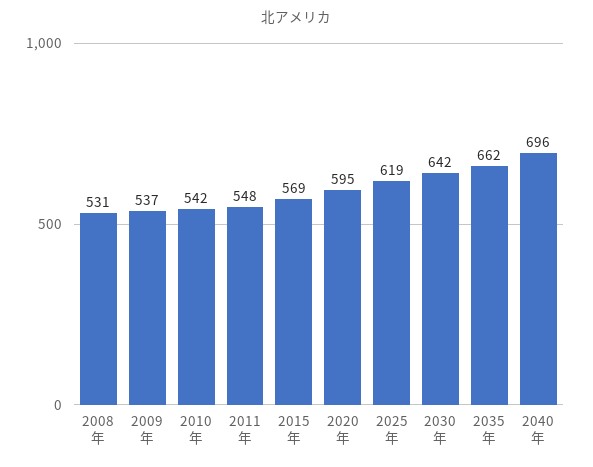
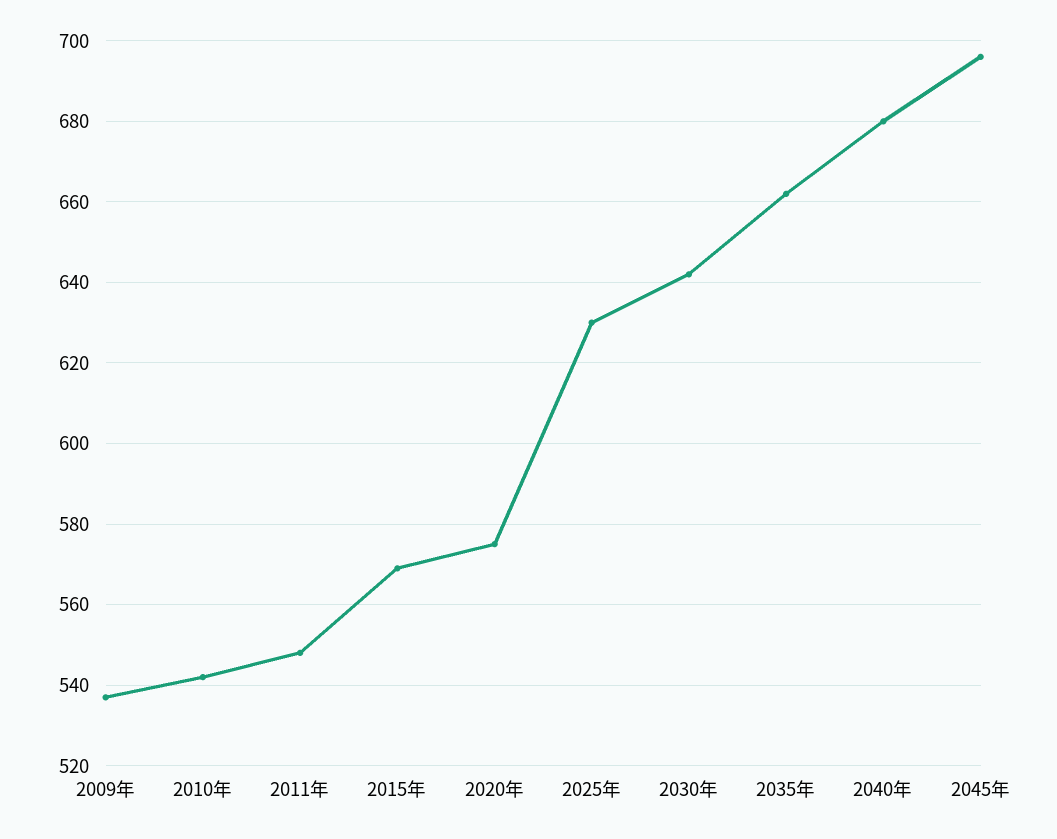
2008年: 531 -> none
2020年: 595 -> 575
2025年: 619 -> 630
2040年: 696 -> 680
2045年: none -> 695

